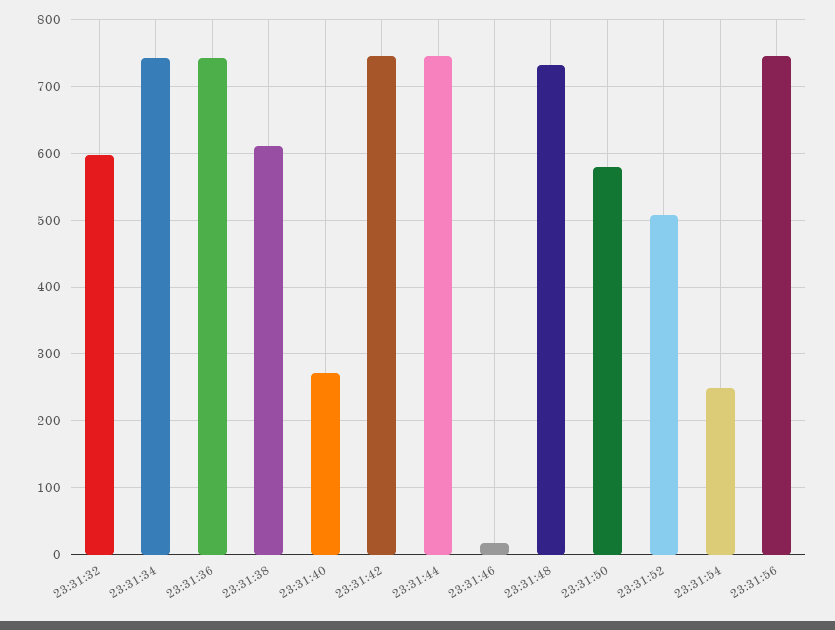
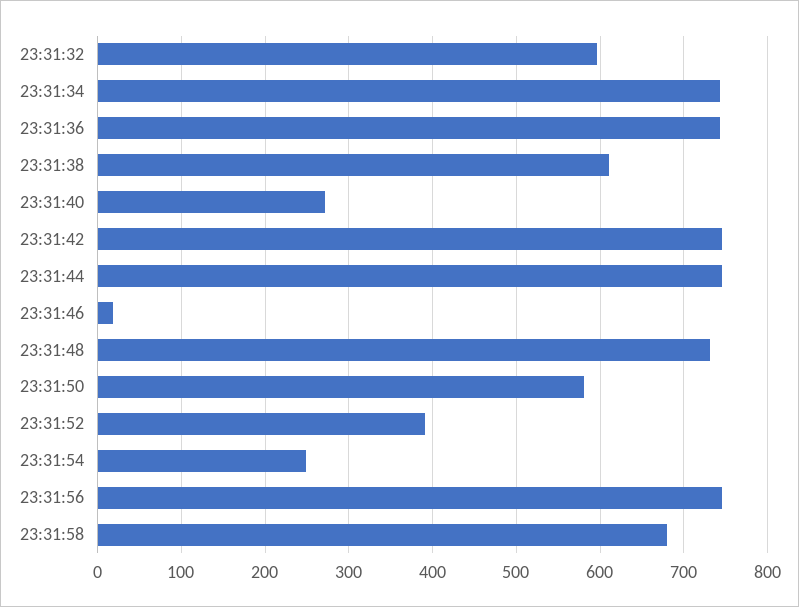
23:31:52: 510 -> 390
23:31:58: none -> 680

